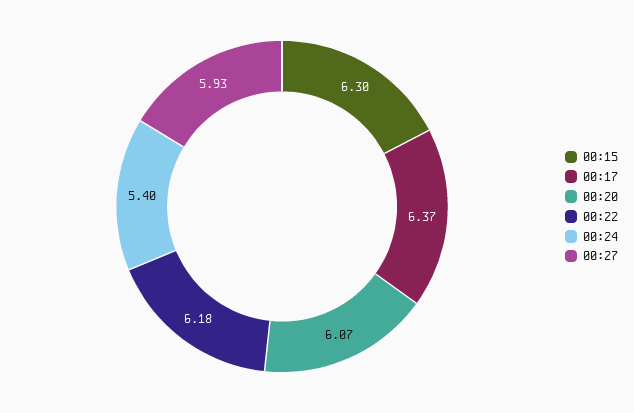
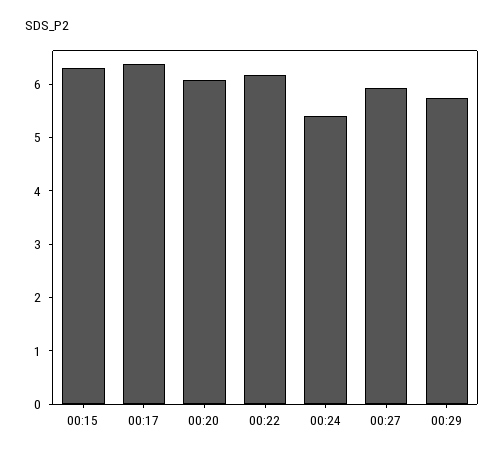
00:29: none -> 5.8

